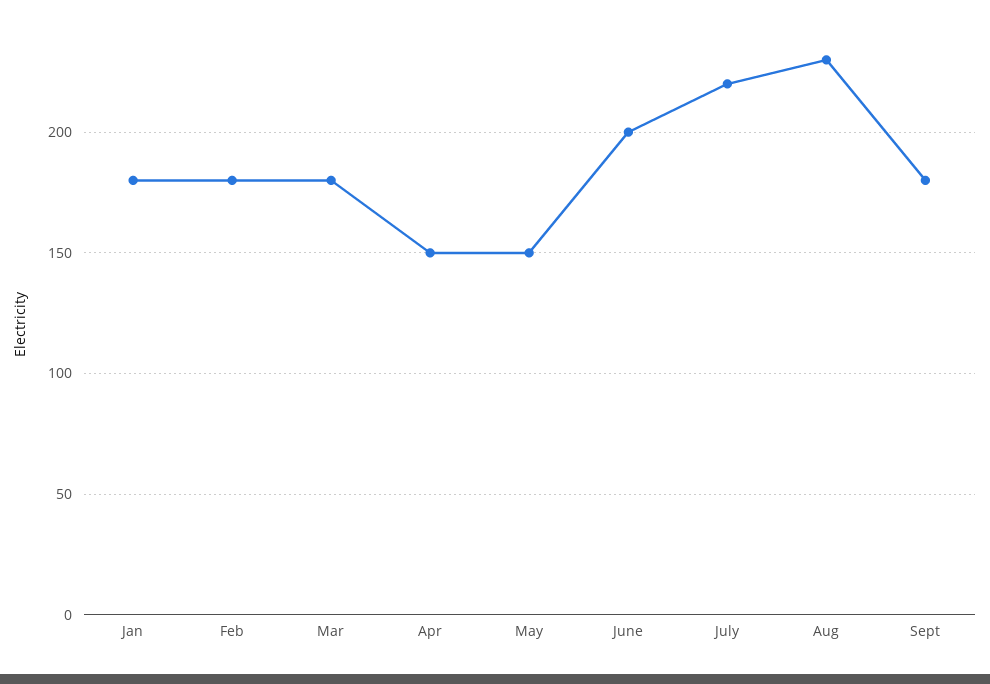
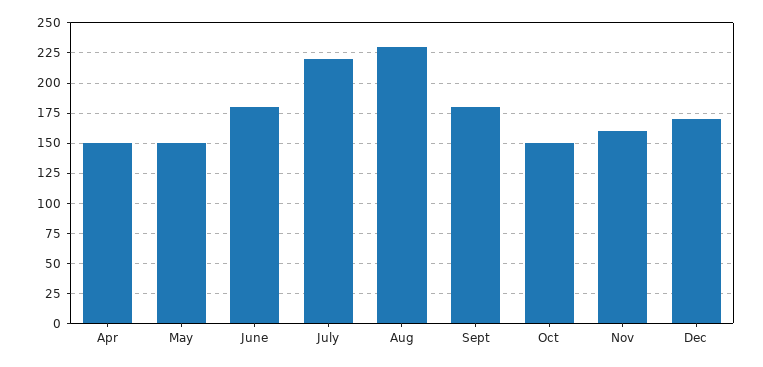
Jan: 180 -> none
Feb: 180 -> none
Mar: 180 -> none
June: 200 -> 180
Oct: none -> 150
Nov: none -> 160
Dec: none -> 170

